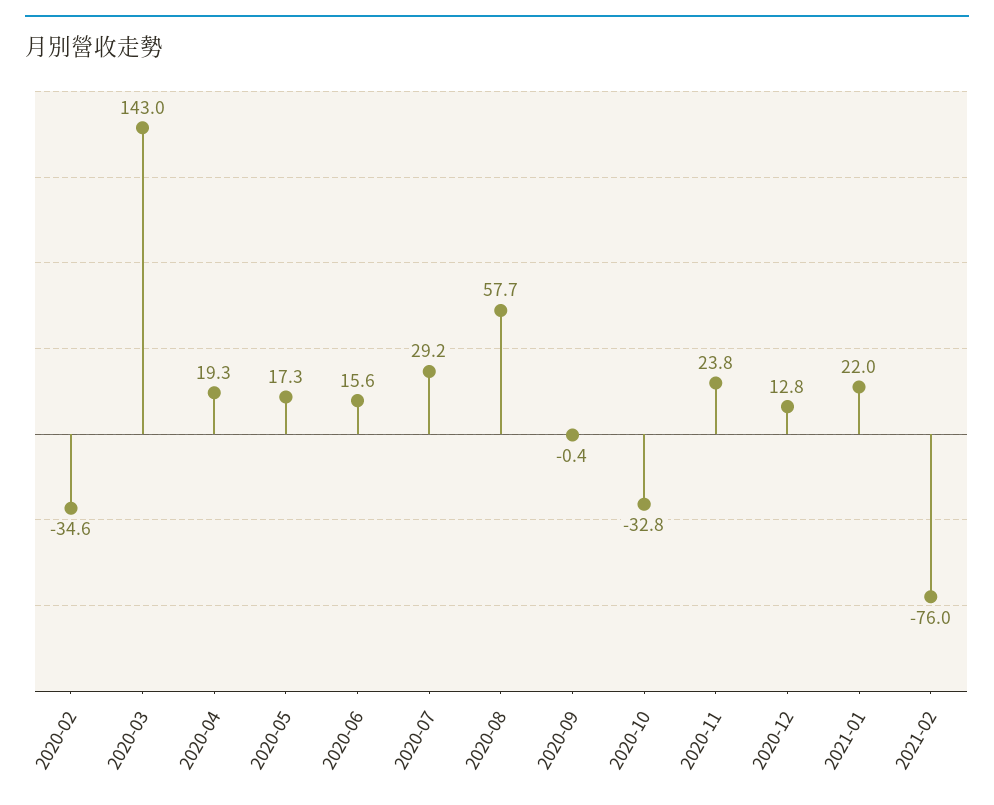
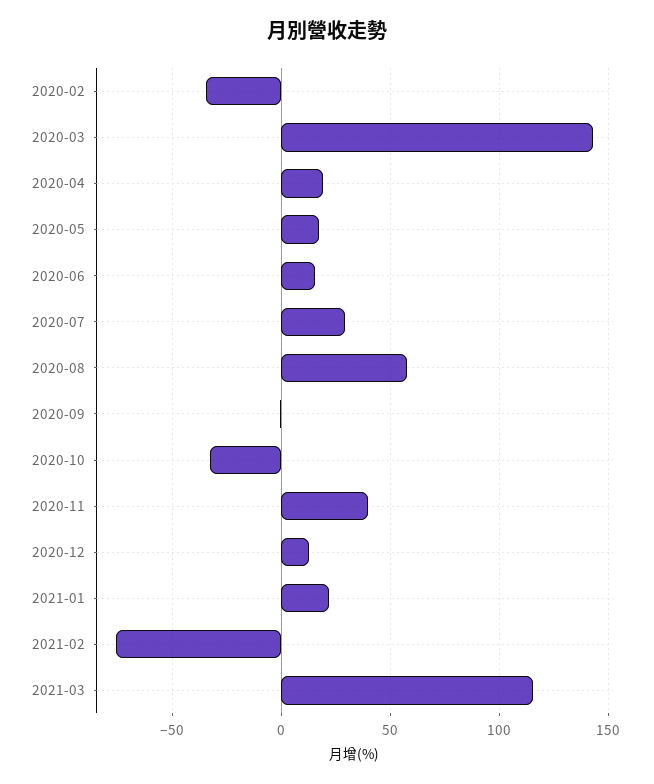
2020-11: 23.8 -> 40
2021-03: none -> 115

